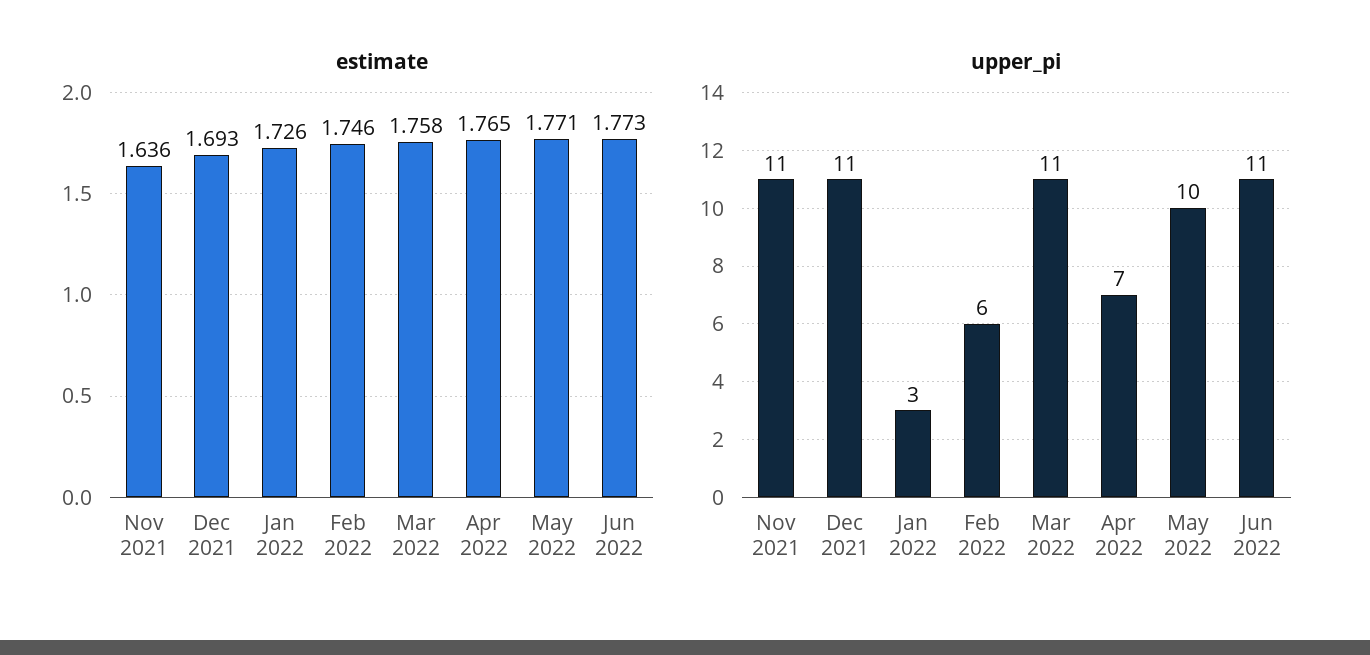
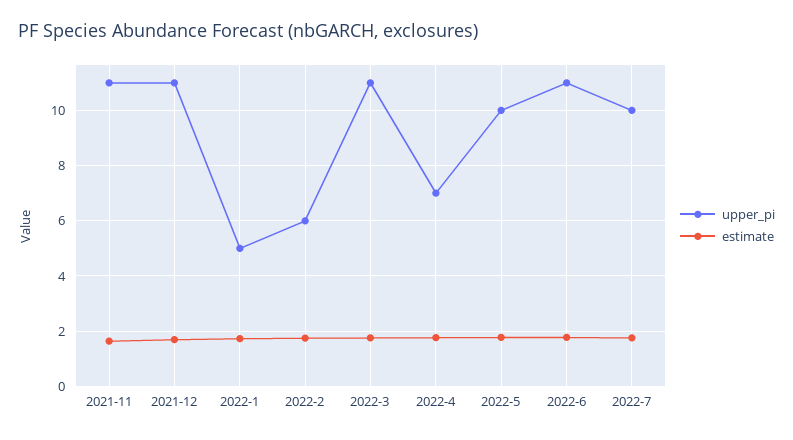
upper_pi, Jan 2022: 3 -> 5
upper_pi, 2022-7: none -> 10
estimate, 2022-7: none -> 1.75

